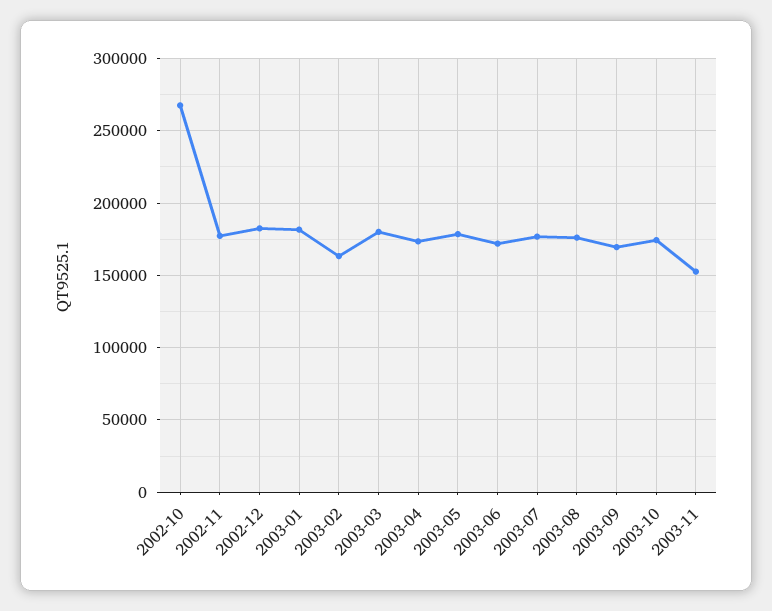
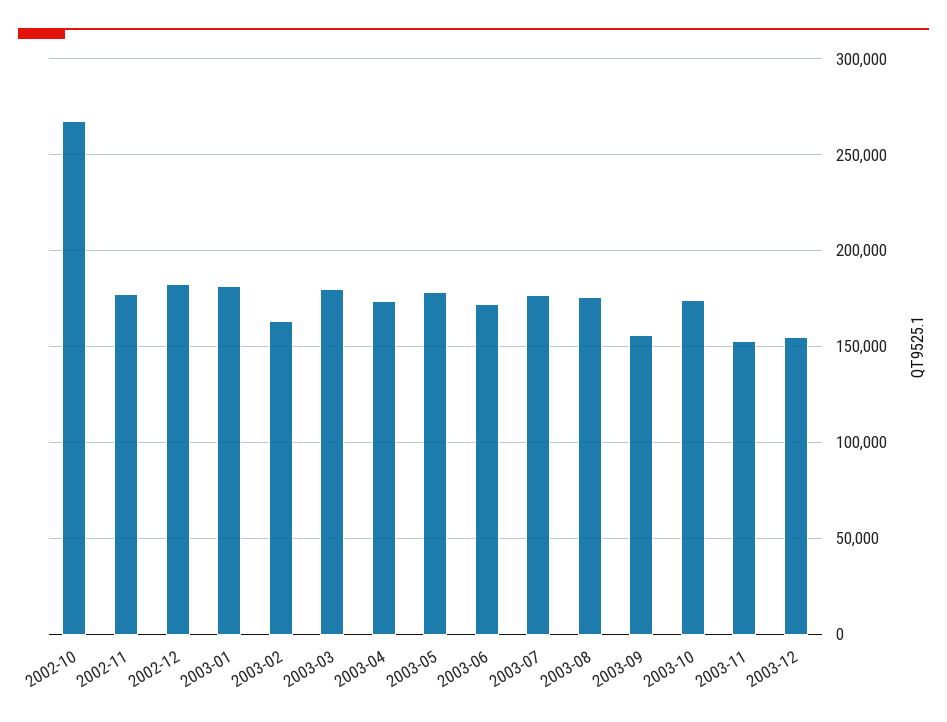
2003-09: 170000 -> 155000
2003-12: none -> 155000

